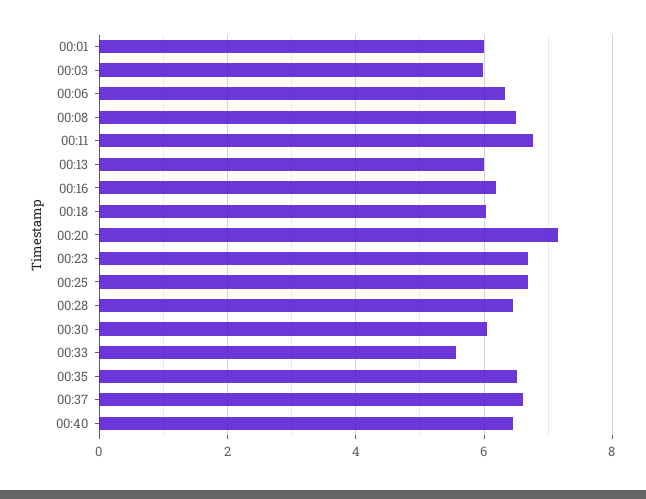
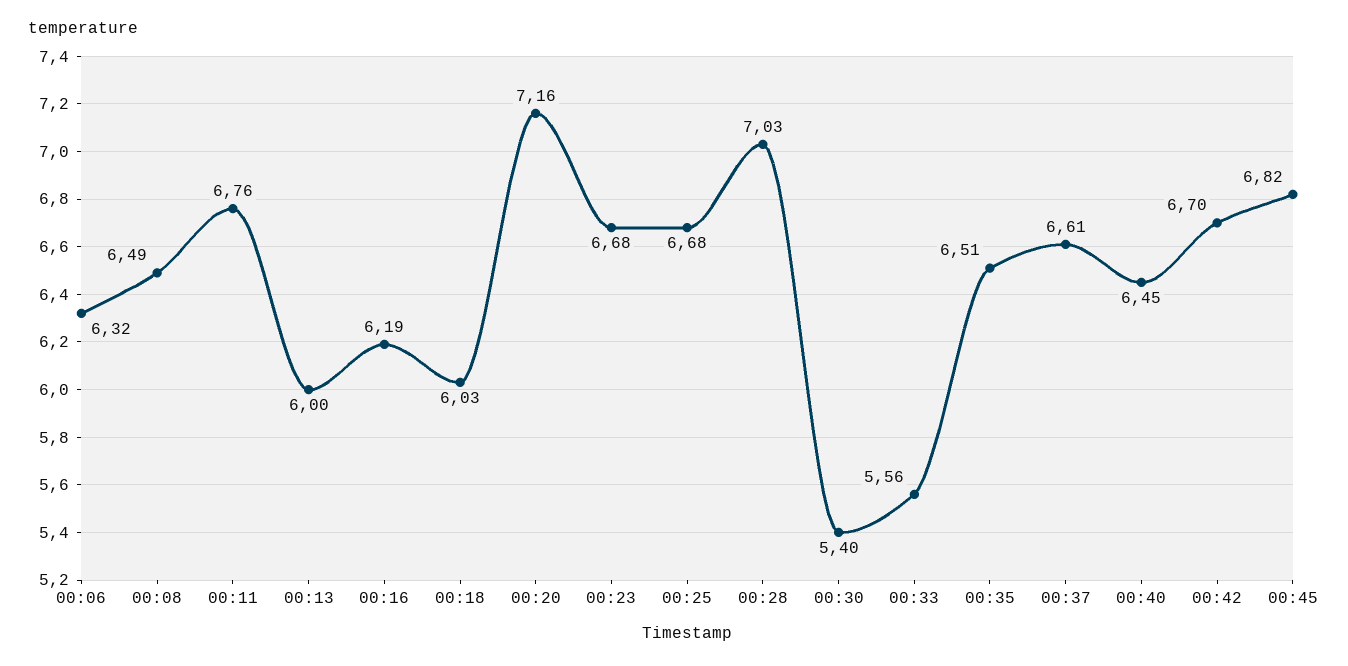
00:01: 6 -> none
00:03: 6 -> none
00:28: 6.4 -> 7.03
00:30: 6 -> 5.4
00:42: none -> 6.7
00:45: none -> 6.82

